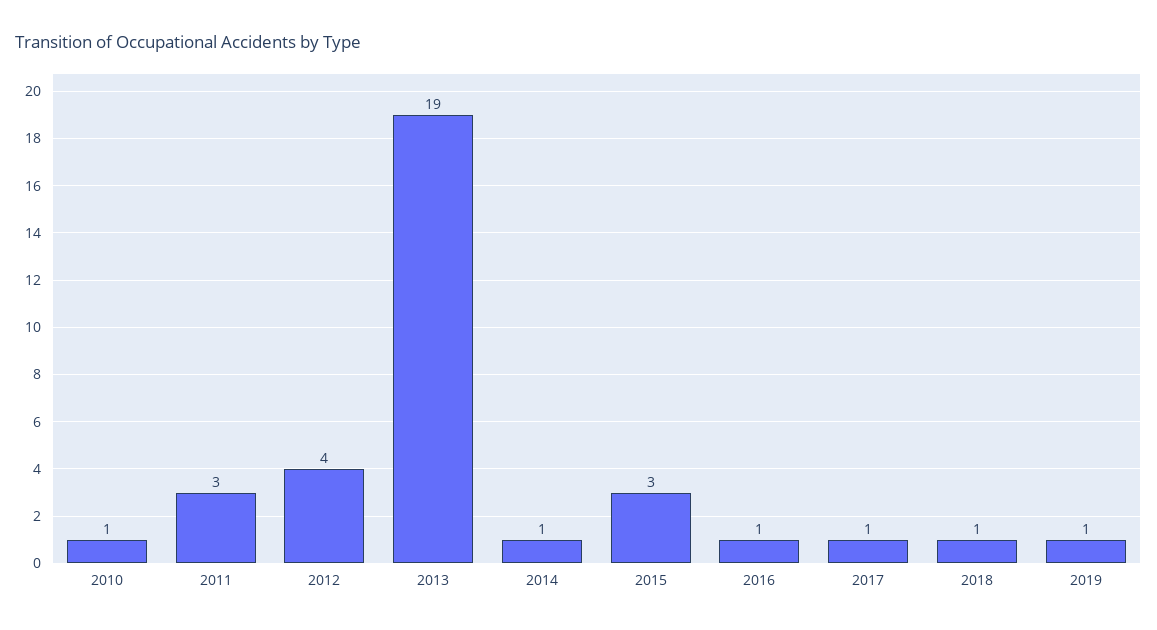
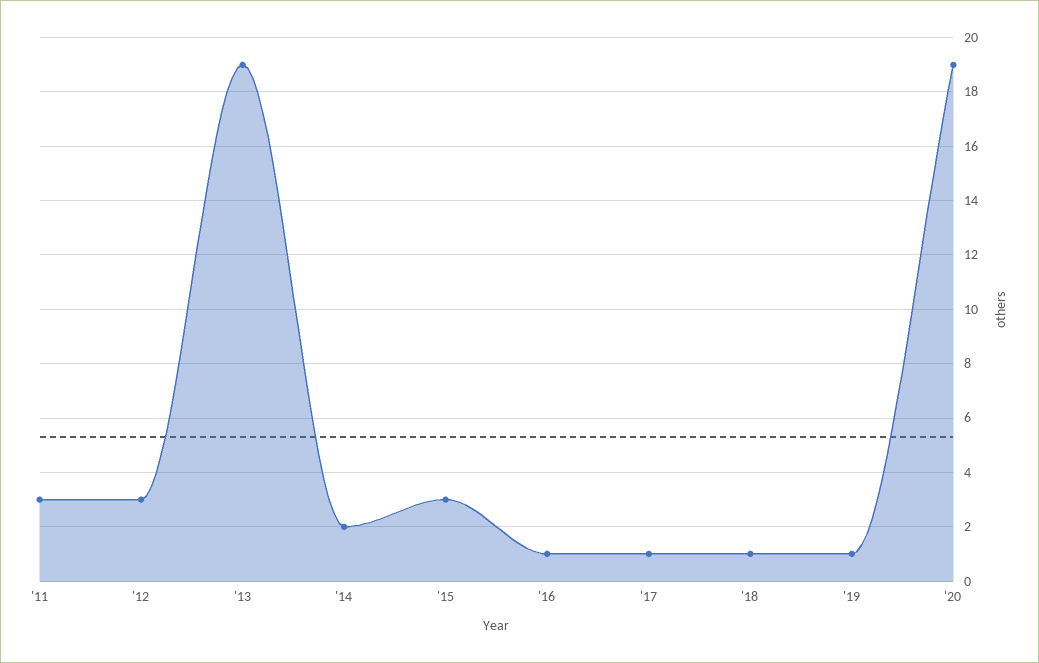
2010: 1 -> none
2012: 4 -> 3
2014: 1 -> 2
'20: none -> 19

